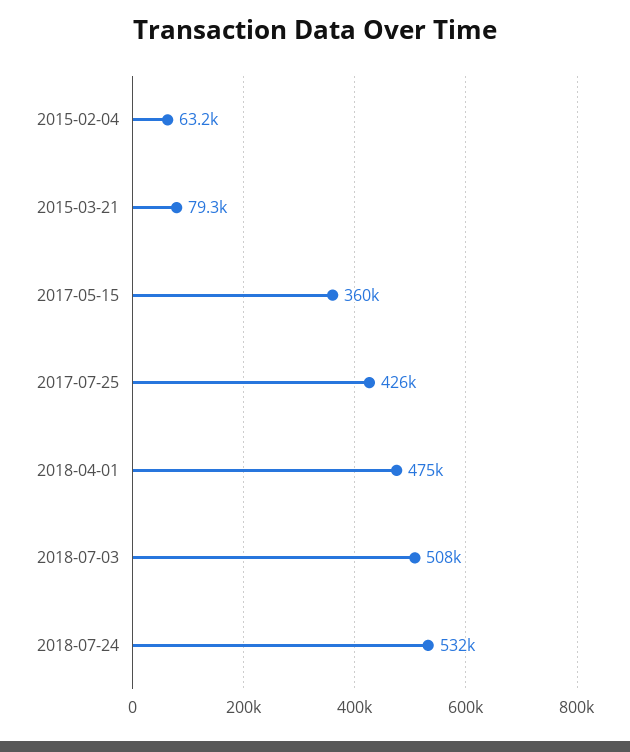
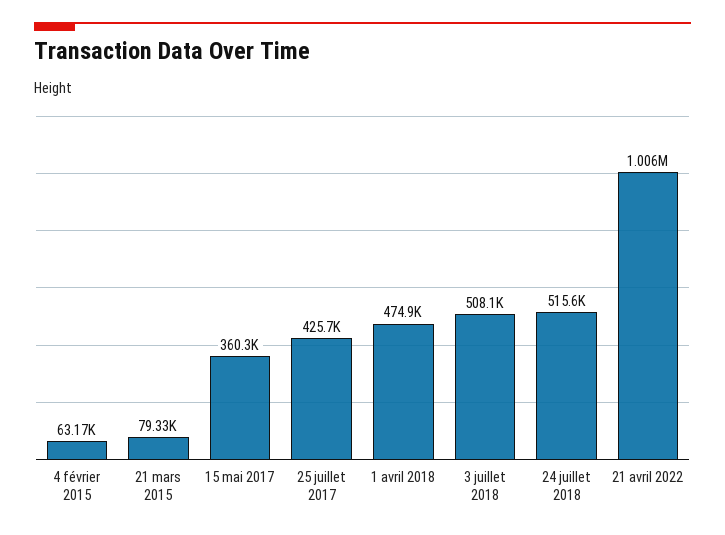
2018-07-24: 532000 -> 515600
21 avril 2022: none -> 1006000

